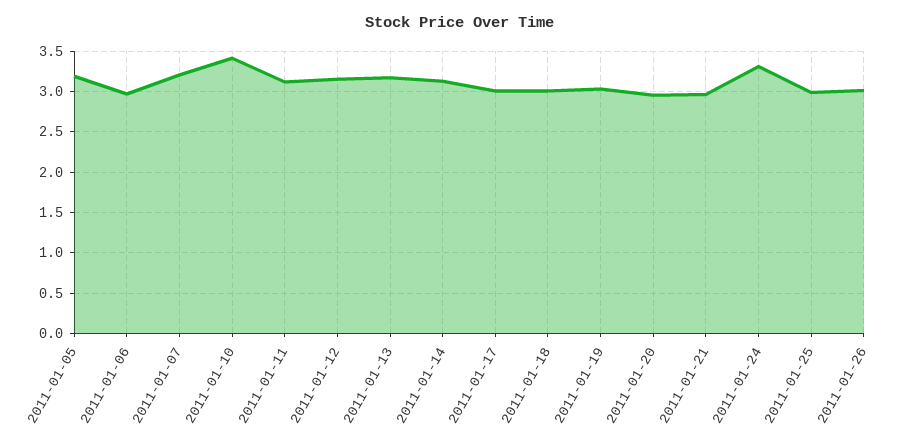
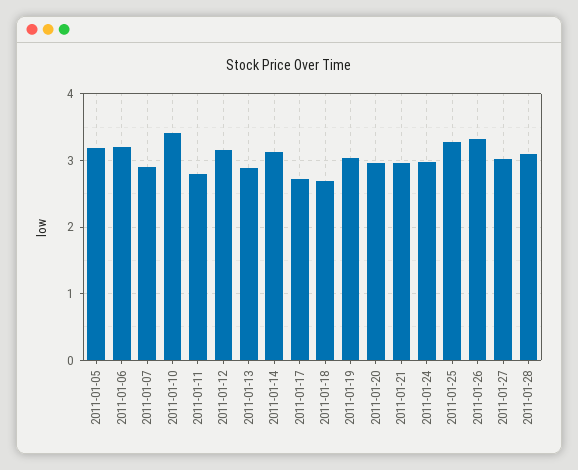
2011-01-06: 3 -> 3.2
2011-01-07: 3.2 -> 2.9
2011-01-11: 3.1 -> 2.8
2011-01-13: 3.2 -> 2.9
2011-01-17: 3 -> 2.7
2011-01-18: 3 -> 2.7
2011-01-24: 3.3 -> 3
2011-01-25: 3 -> 3.3
2011-01-26: 3 -> 3.3
2011-01-27: none -> 3
2011-01-28: none -> 3.1

